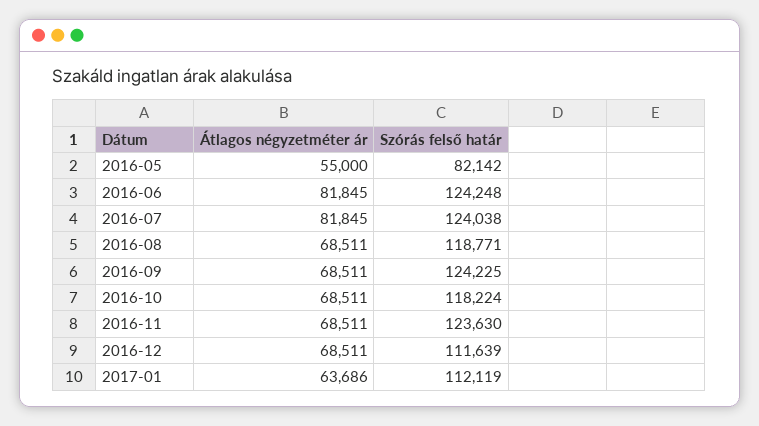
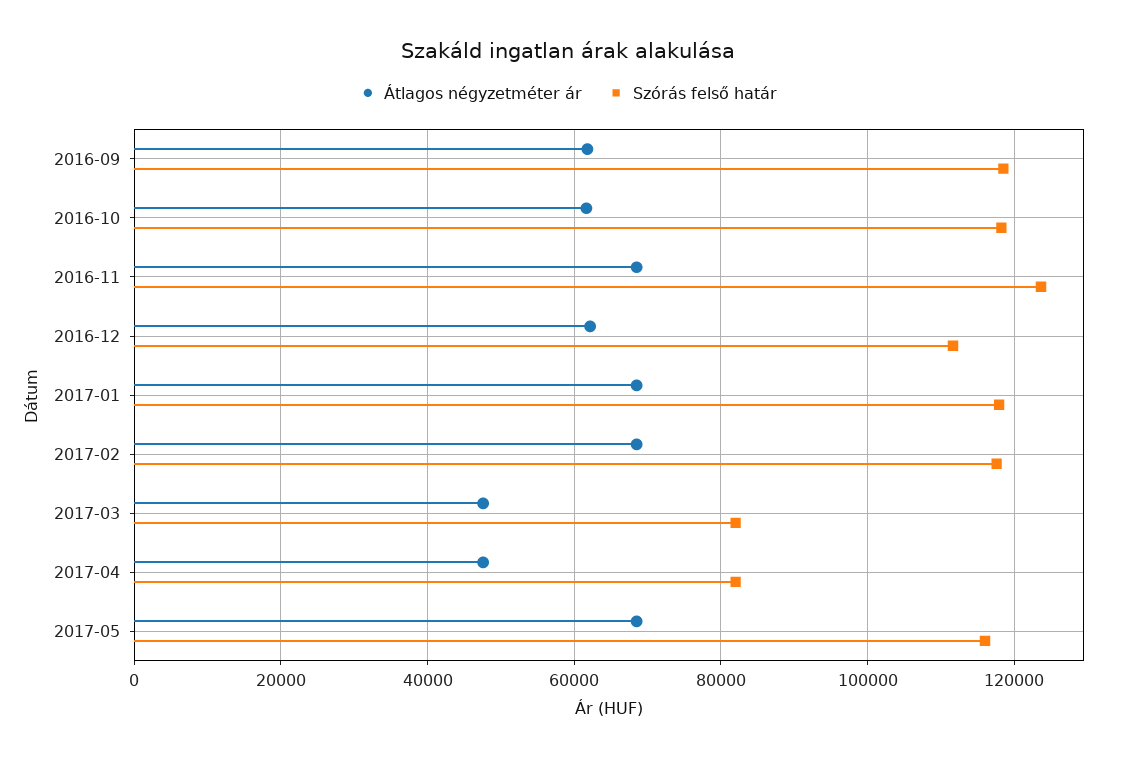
Átlagos négyzetméter ár, 2016-05: 55000 -> none
Szórás felső határ, 2016-05: 82142 -> none
Átlagos négyzetméter ár, 2016-06: 81845 -> none
Szórás felső határ, 2016-06: 124248 -> none
Átlagos négyzetméter ár, 2016-07: 81845 -> none
Szórás felső határ, 2016-07: 124038 -> none
Átlagos négyzetméter ár, 2016-08: 68511 -> none
Szórás felső határ, 2016-08: 118771 -> none
Átlagos négyzetméter ár, 2016-09: 68511 -> 62000
Szórás felső határ, 2016-09: 124225 -> 118000
Átlagos négyzetméter ár, 2016-10: 68511 -> 62000
Átlagos négyzetméter ár, 2016-12: 68511 -> 62000
Átlagos négyzetméter ár, 2017-01: 63686 -> 68000
Szórás felső határ, 2017-01: 112119 -> 118000
Átlagos négyzetméter ár, 2017-02: none -> 68000
Szórás felső határ, 2017-02: none -> 118000
Átlagos négyzetméter ár, 2017-03: none -> 48000
Szórás felső határ, 2017-03: none -> 82000
Átlagos négyzetméter ár, 2017-04: none -> 48000
Szórás felső határ, 2017-04: none -> 82000
Átlagos négyzetméter ár, 2017-05: none -> 68000
Szórás felső határ, 2017-05: none -> 116000

